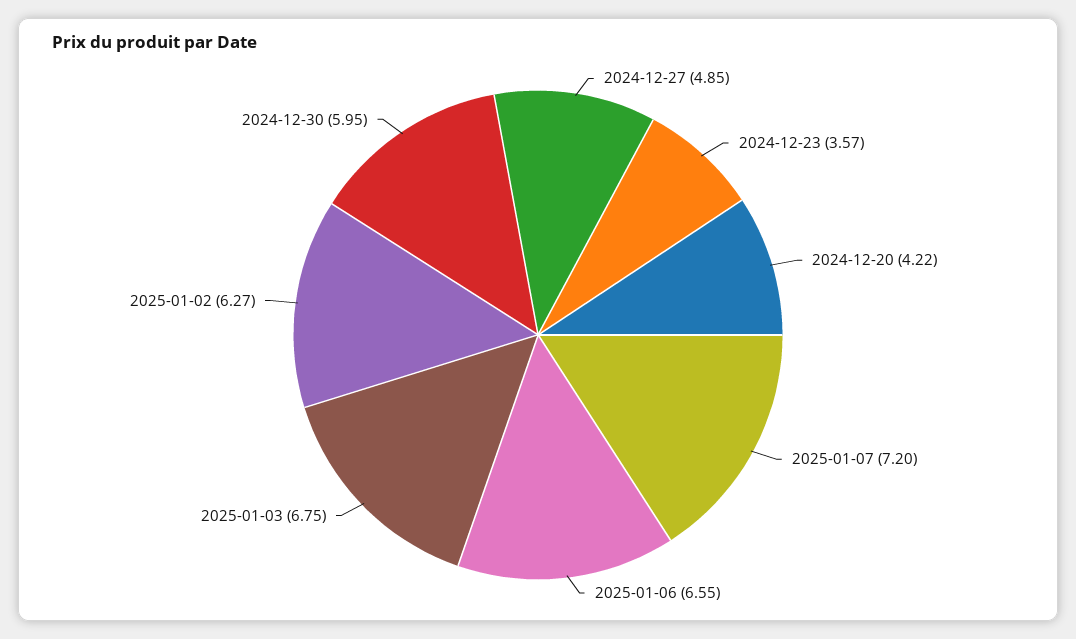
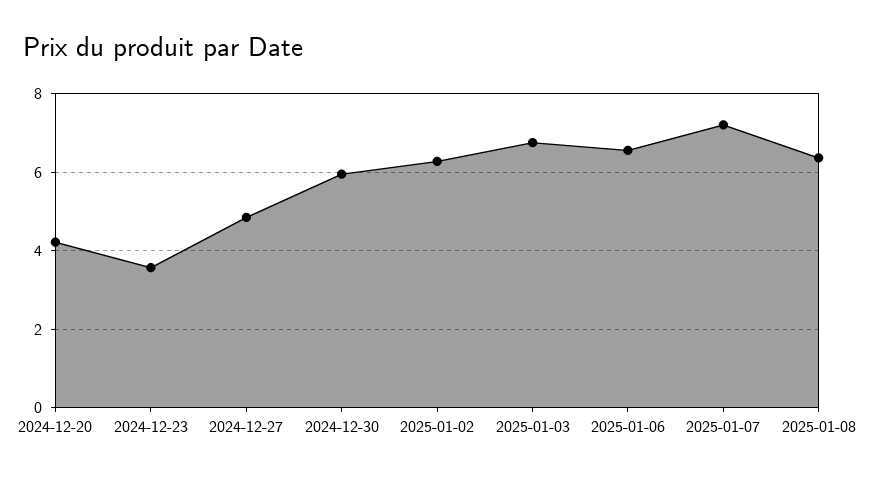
2025-01-08: none -> 6.4

